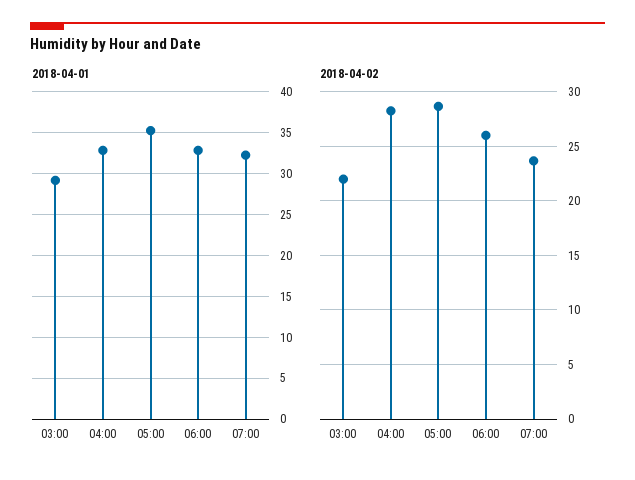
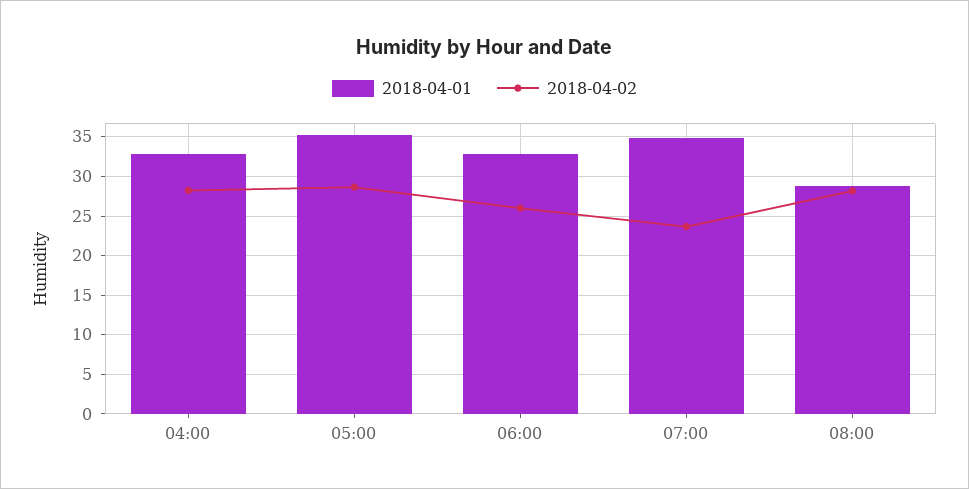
2018-04-01, 03:00: 29 -> none
2018-04-01, 07:00: 32 -> 35
2018-04-02, 03:00: 22 -> none
2018-04-01, 08:00: none -> 29
2018-04-02, 08:00: none -> 28

